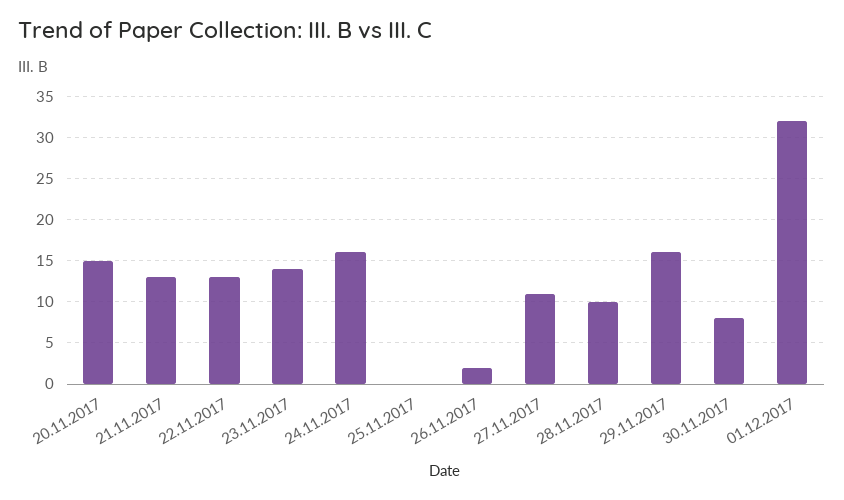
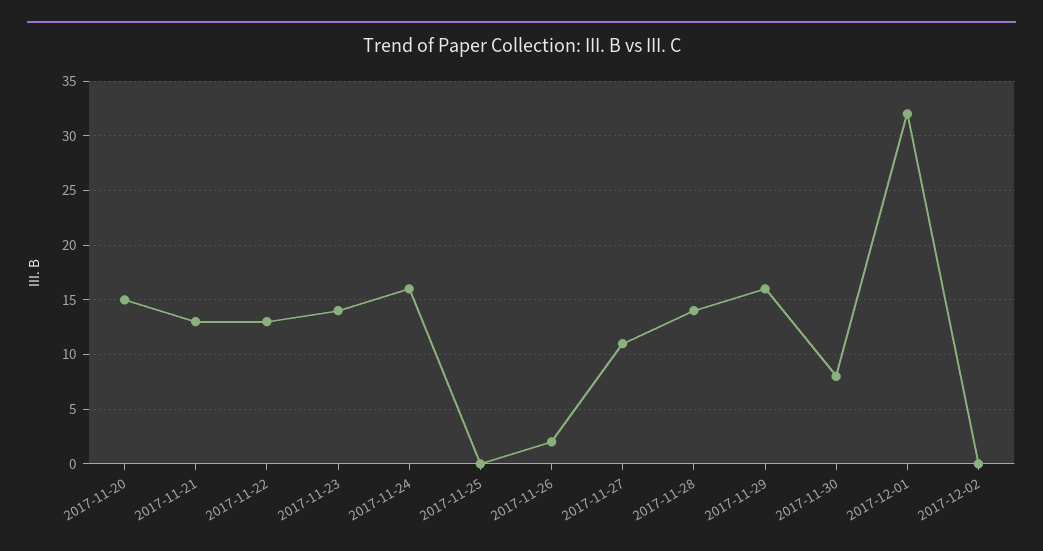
28.11.2017: 10 -> 14
2017-12-02: none -> 0

